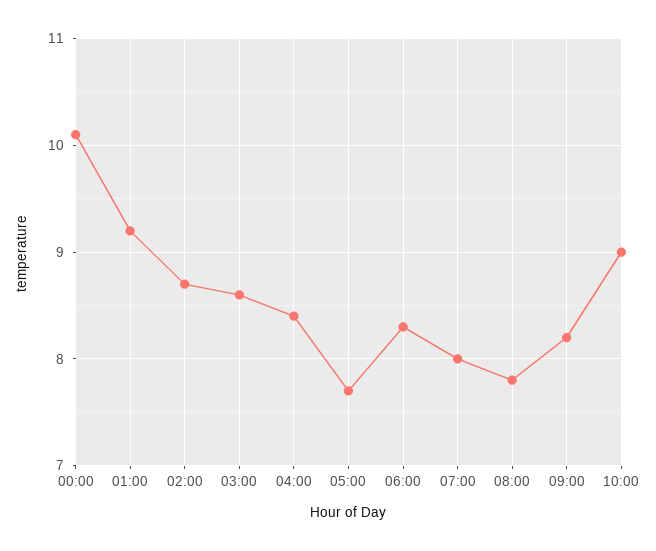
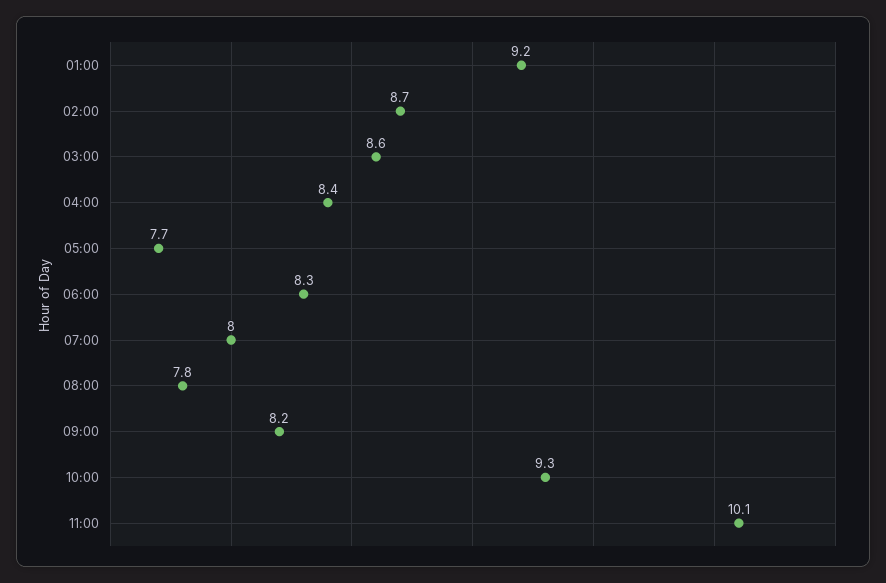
00:00: 10.1 -> none
10:00: 9 -> 9.3
11:00: none -> 10.1

